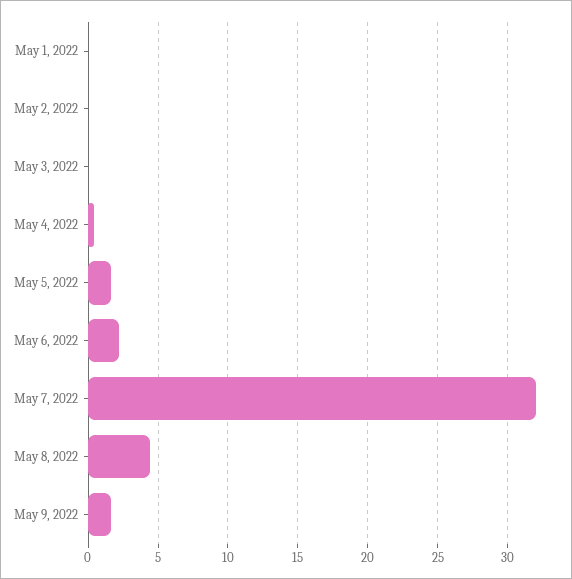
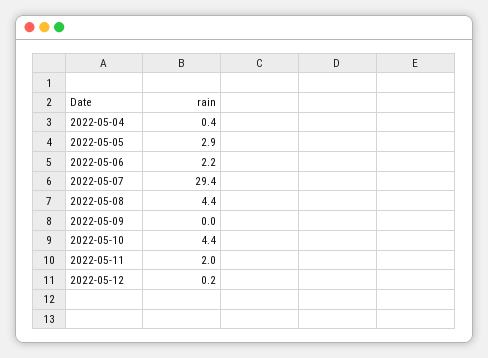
May 1, 2022: 0 -> none
May 2, 2022: 0 -> none
May 3, 2022: 0 -> none
May 5, 2022: 1.5 -> 2.9
May 7, 2022: 32 -> 29.4
May 9, 2022: 1.5 -> 0
2022-05-10: none -> 4.4
2022-05-11: none -> 2
2022-05-12: none -> 0.2

